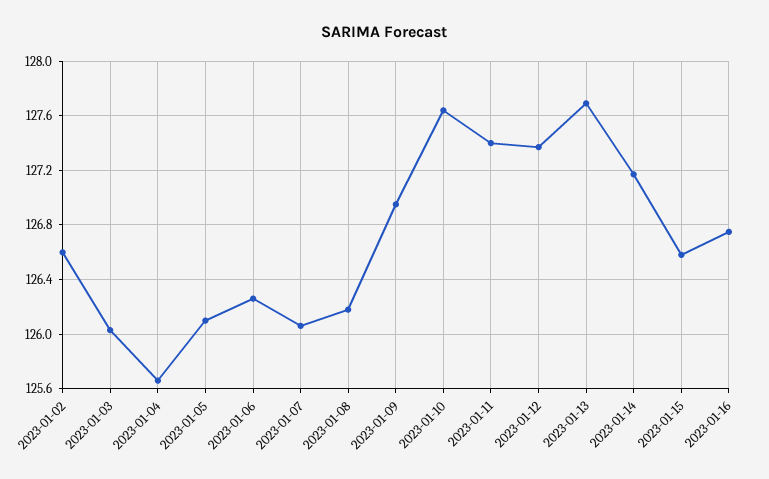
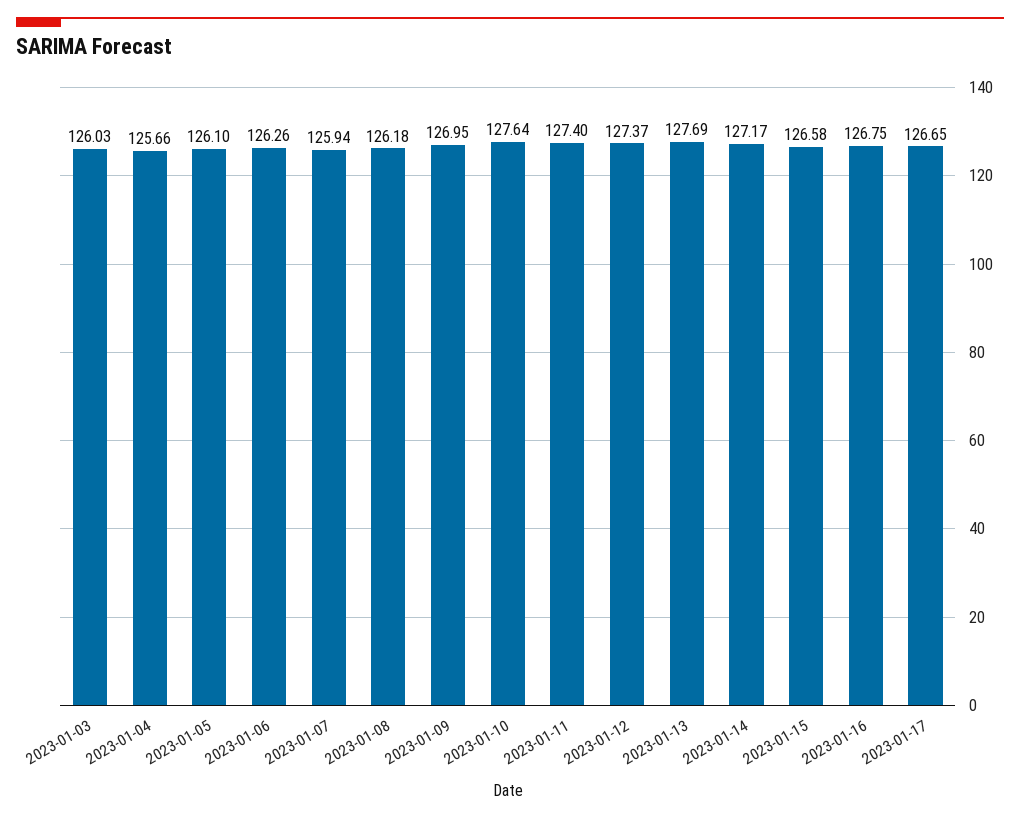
2023-01-02: 126.6 -> none
2023-01-07: 126.05 -> 125.94
2023-01-17: none -> 126.65

